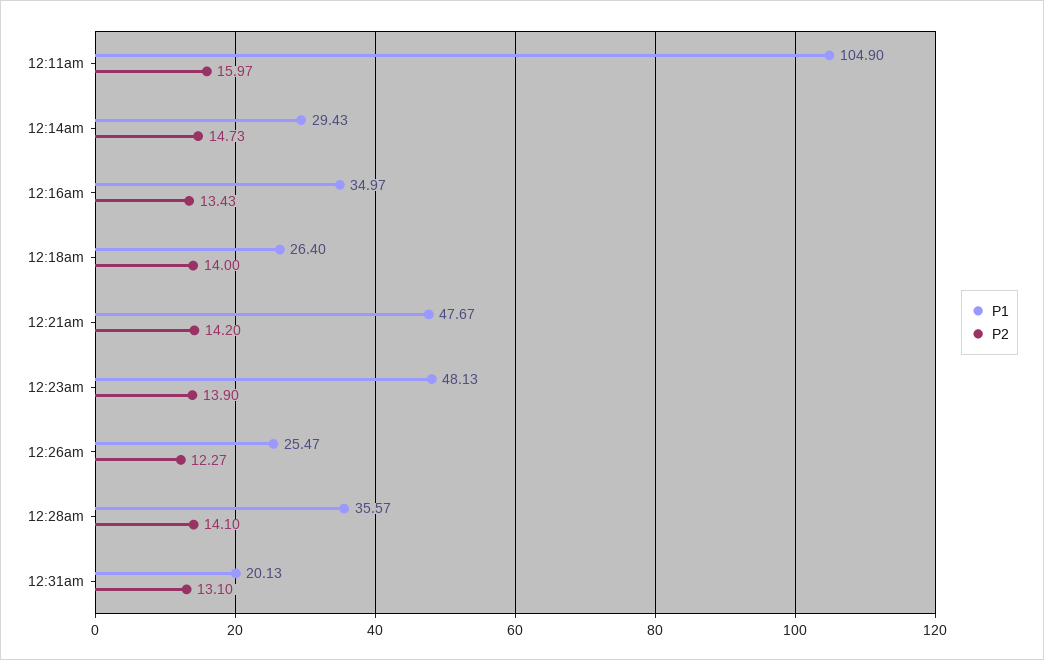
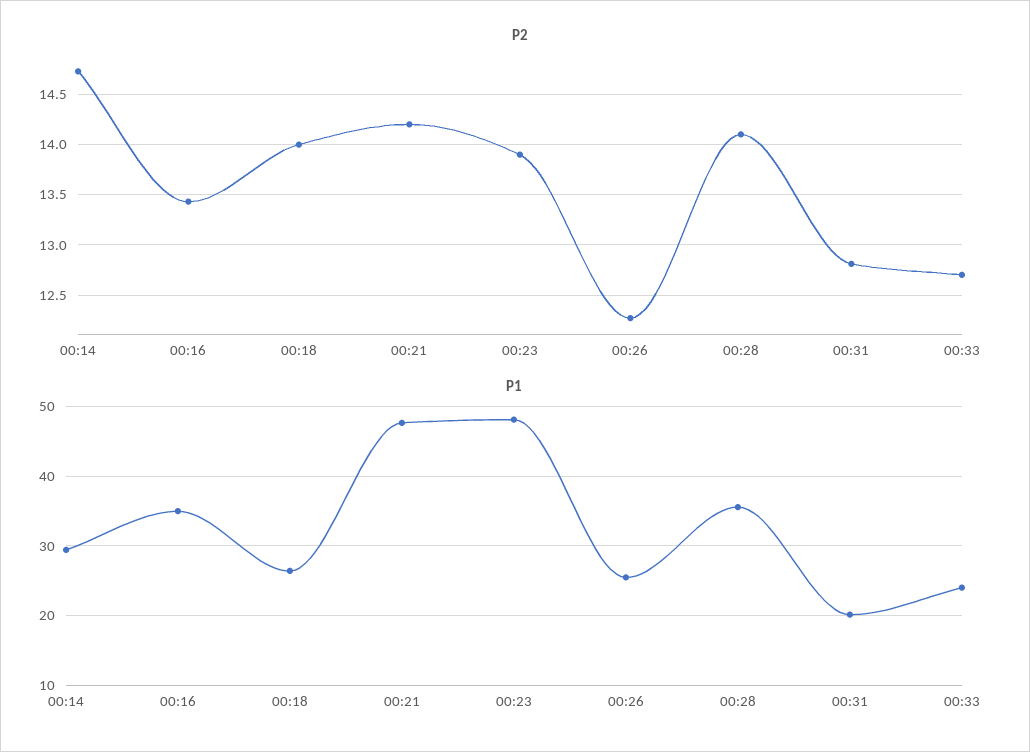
P1, 12:11am: 104.9 -> none
P2, 12:11am: 15.97 -> none
P2, 12:31am: 13.1 -> 12.8
P2, 00:33: none -> 12.7
P1, 00:33: none -> 24

